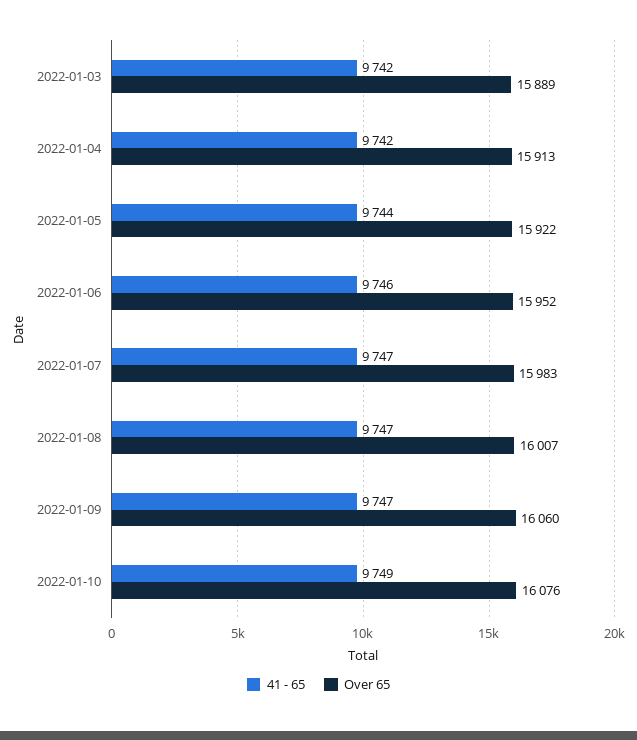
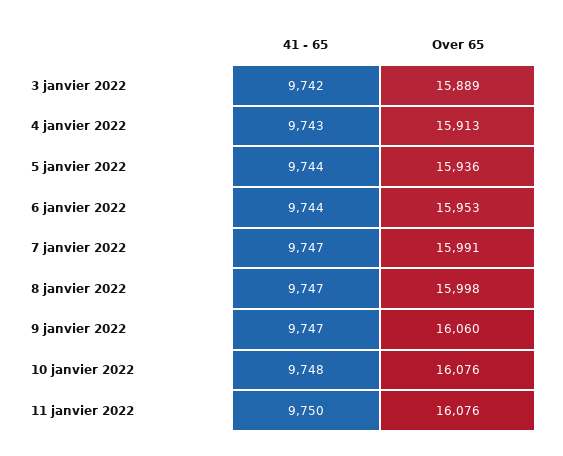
41 - 65, 2022-01-04: 9742 -> 9743
Over 65, 2022-01-05: 15922 -> 15936
41 - 65, 2022-01-06: 9746 -> 9744
Over 65, 2022-01-06: 15952 -> 15953
Over 65, 2022-01-07: 15983 -> 15991
Over 65, 2022-01-08: 16007 -> 15998
41 - 65, 2022-01-10: 9749 -> 9748
41 - 65, 11 janvier 2022: none -> 9750
Over 65, 11 janvier 2022: none -> 16076

